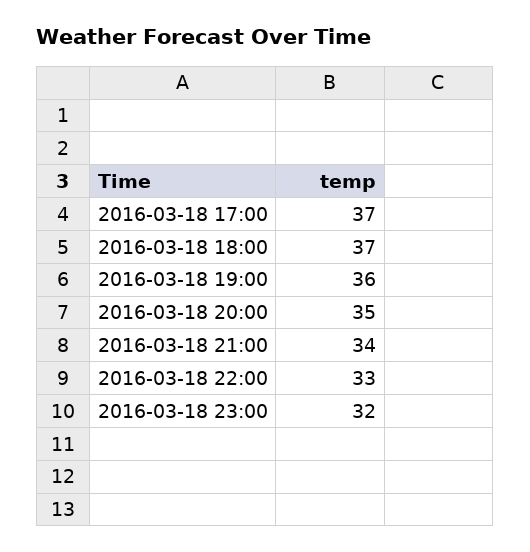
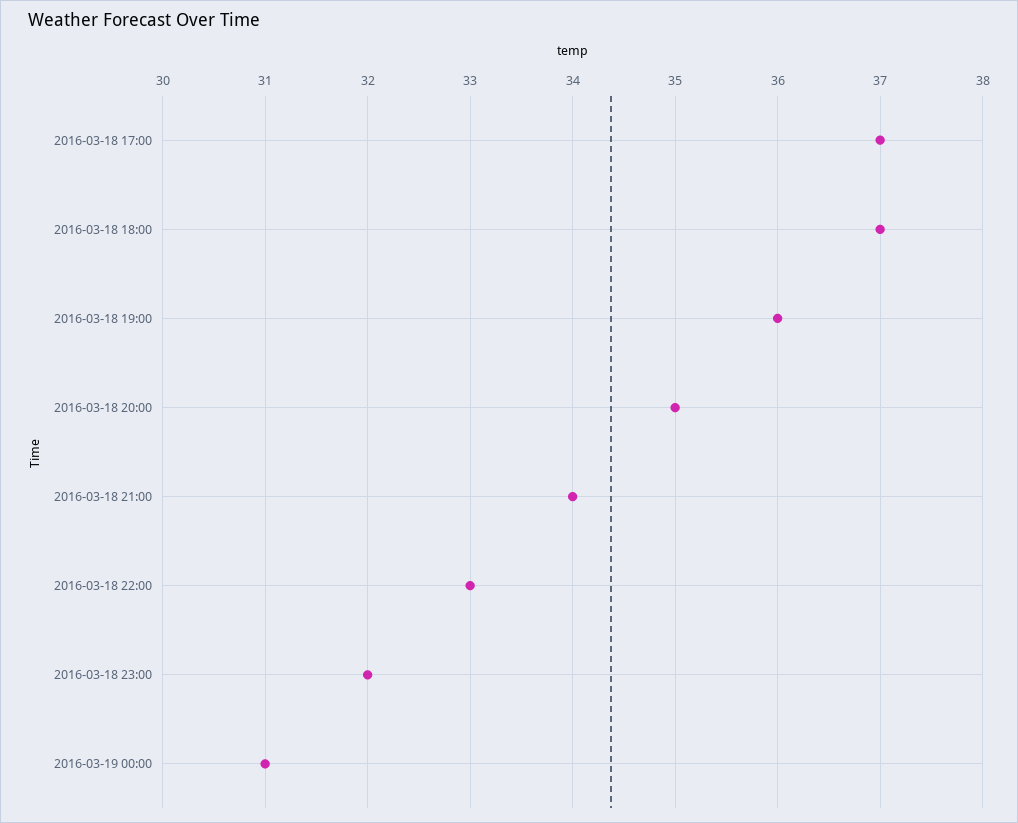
2016-03-19 00:00: none -> 31

